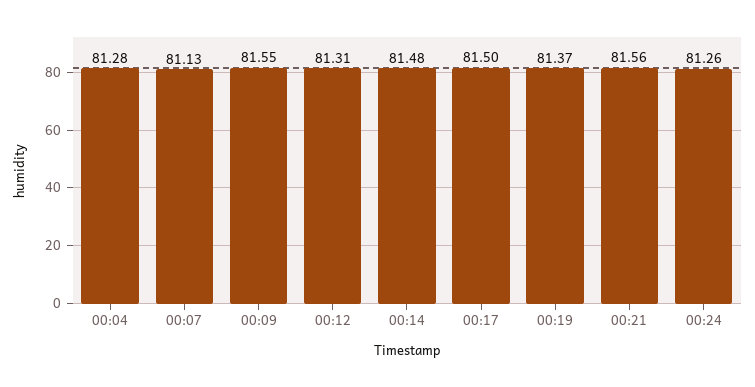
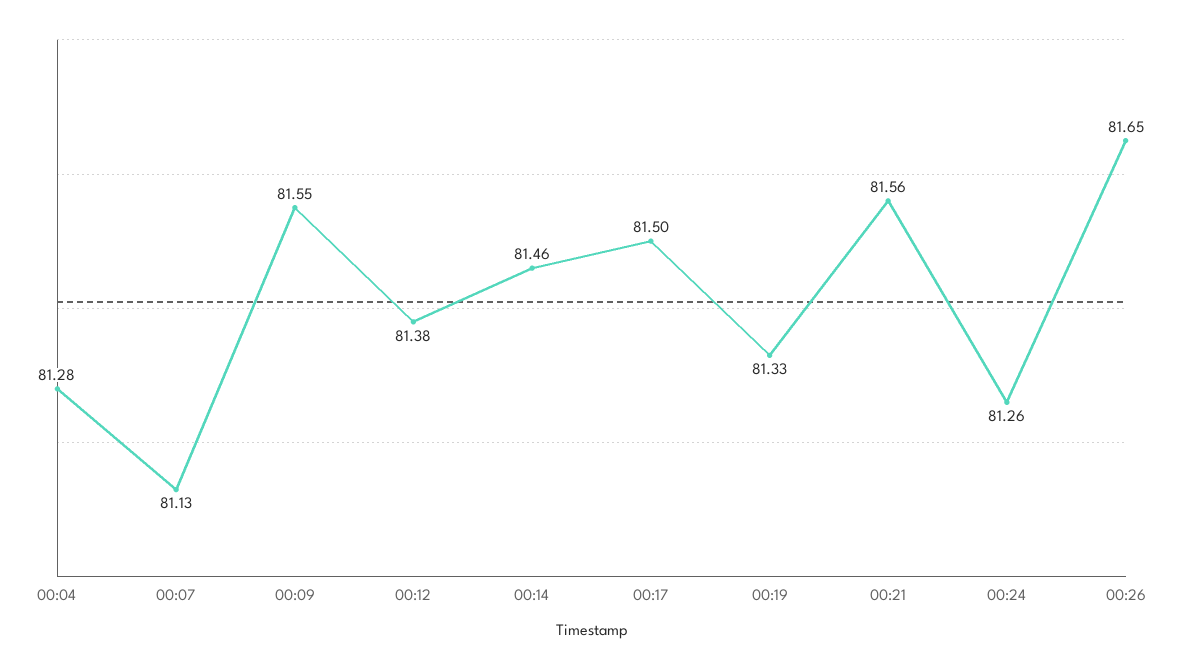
00:12: 81.31 -> 81.38
00:14: 81.48 -> 81.46
00:19: 81.37 -> 81.33
00:26: none -> 81.65

